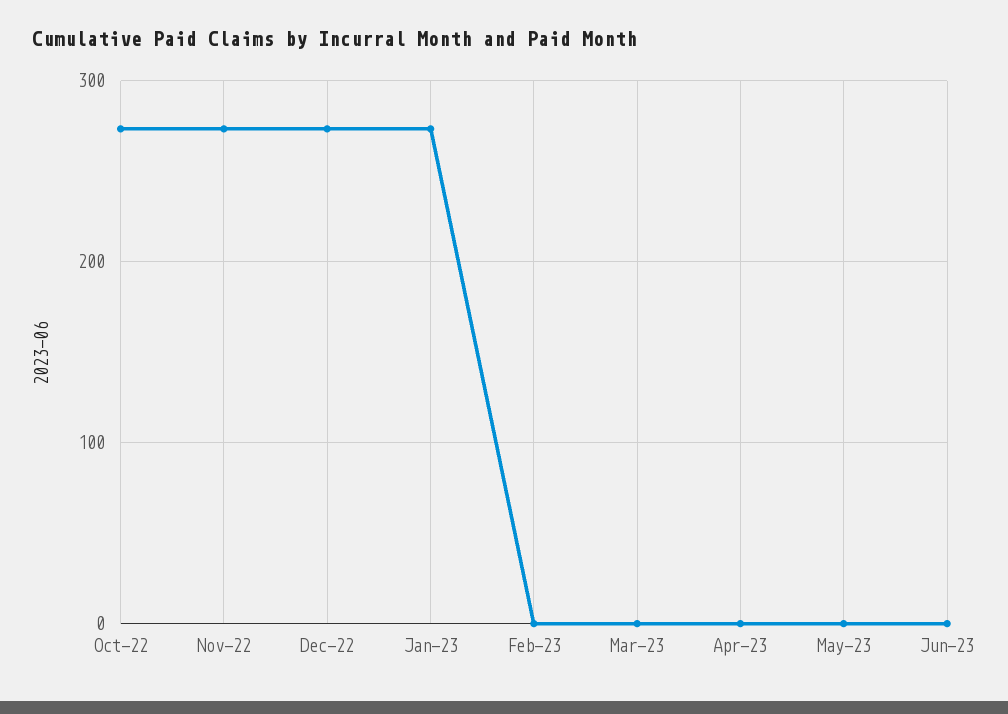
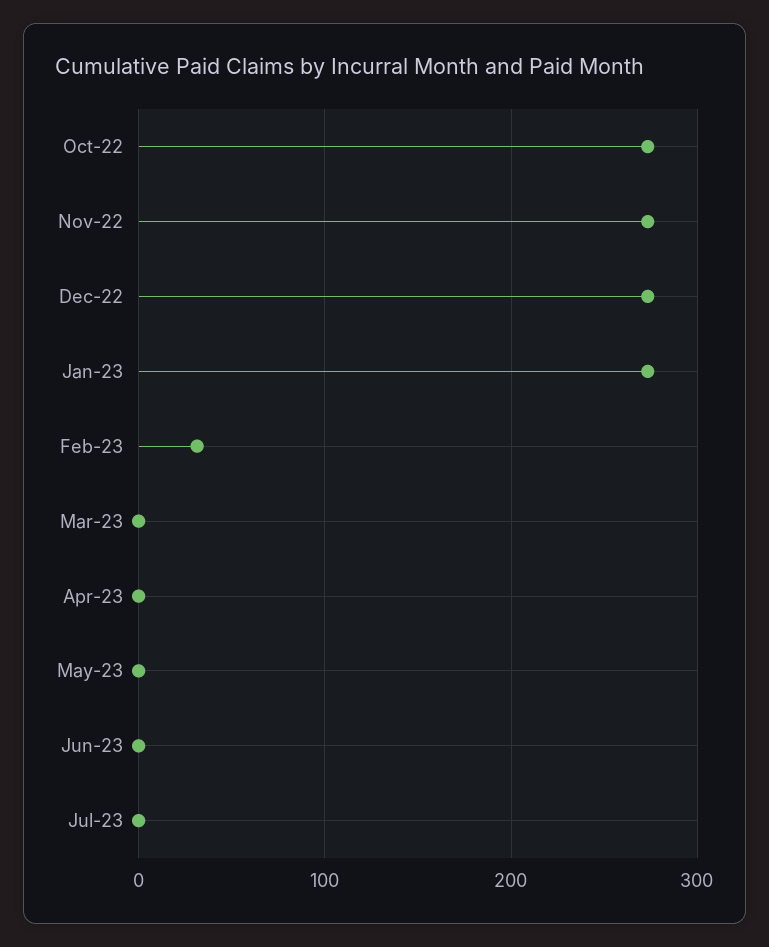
Feb-23: 0 -> 30
Jul-23: none -> 0

